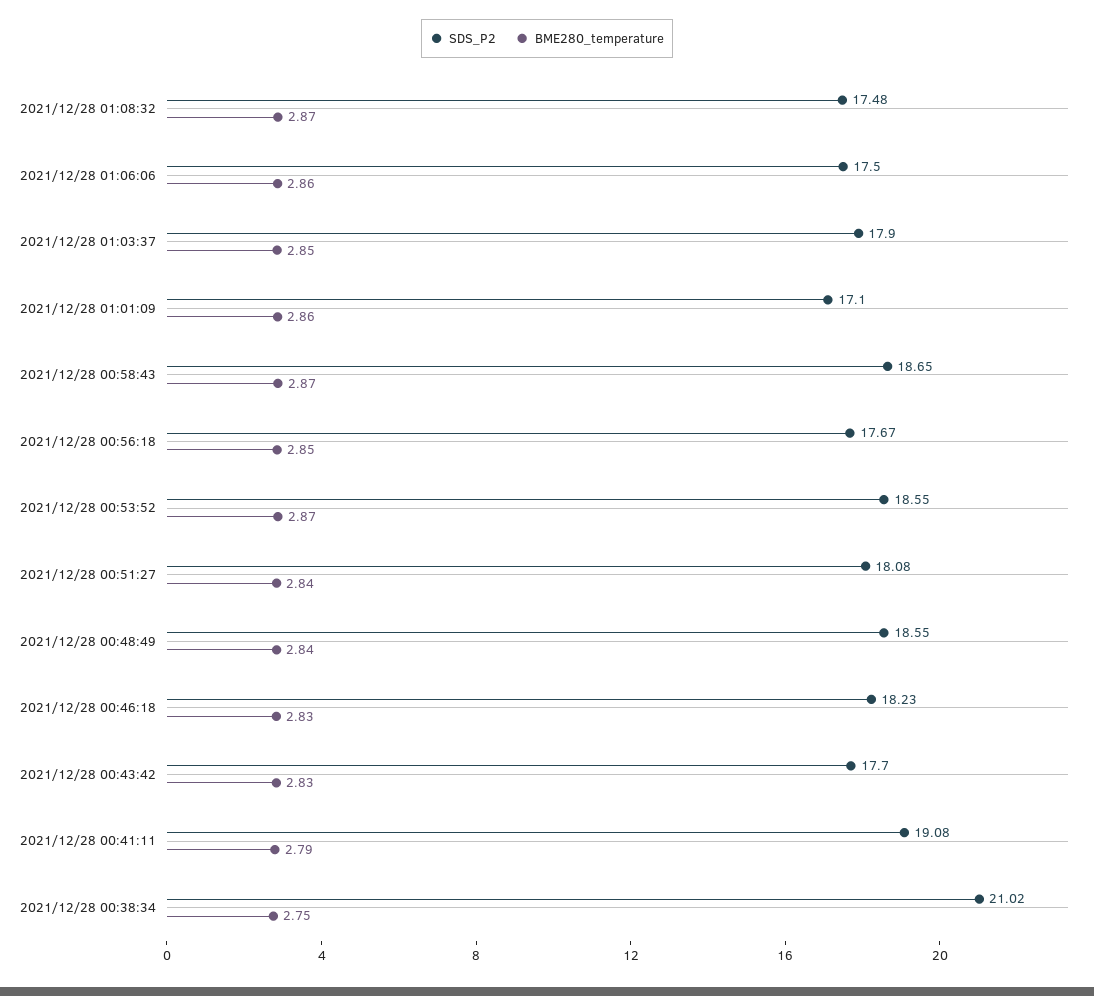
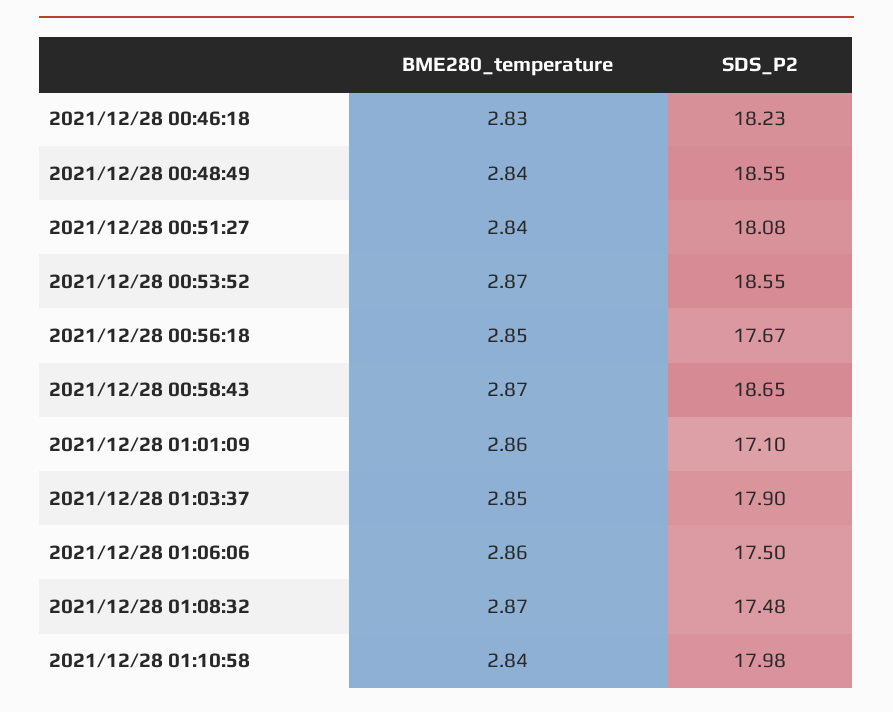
SDS_P2, 2021/12/28 00:43:42: 17.7 -> none
BME280_temperature, 2021/12/28 00:43:42: 2.83 -> none
SDS_P2, 2021/12/28 00:41:11: 19.08 -> none
BME280_temperature, 2021/12/28 00:41:11: 2.79 -> none
SDS_P2, 2021/12/28 00:38:34: 21.02 -> none
BME280_temperature, 2021/12/28 00:38:34: 2.75 -> none
BME280_temperature, 2021/12/28 01:10:58: none -> 2.84
SDS_P2, 2021/12/28 01:10:58: none -> 17.98

